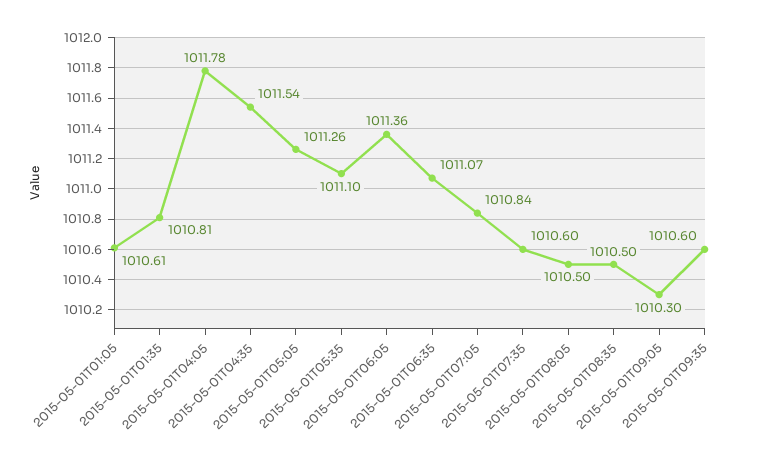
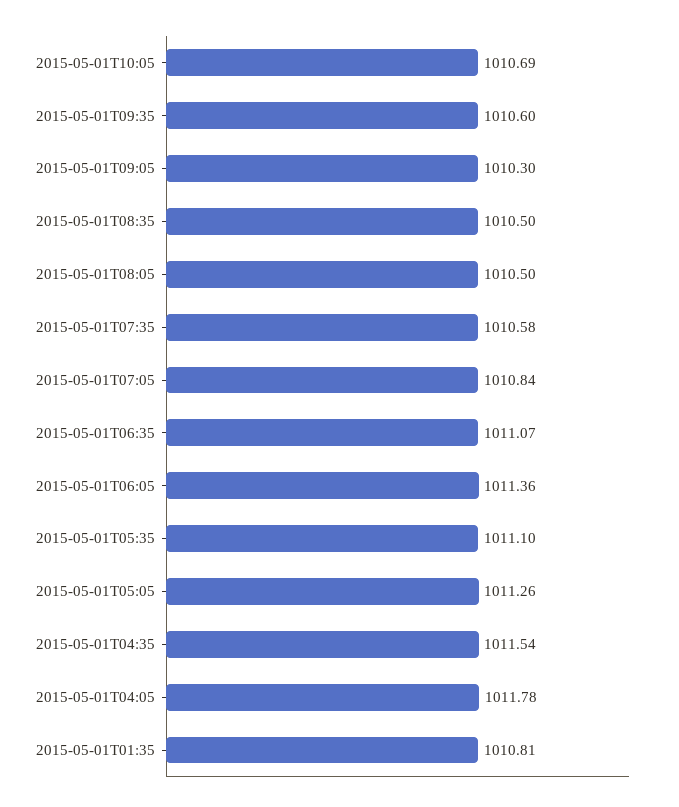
2015-05-01T01:05: 1010.61 -> none
2015-05-01T07:35: 1010.6 -> 1010.58
2015-05-01T10:05: none -> 1010.69

